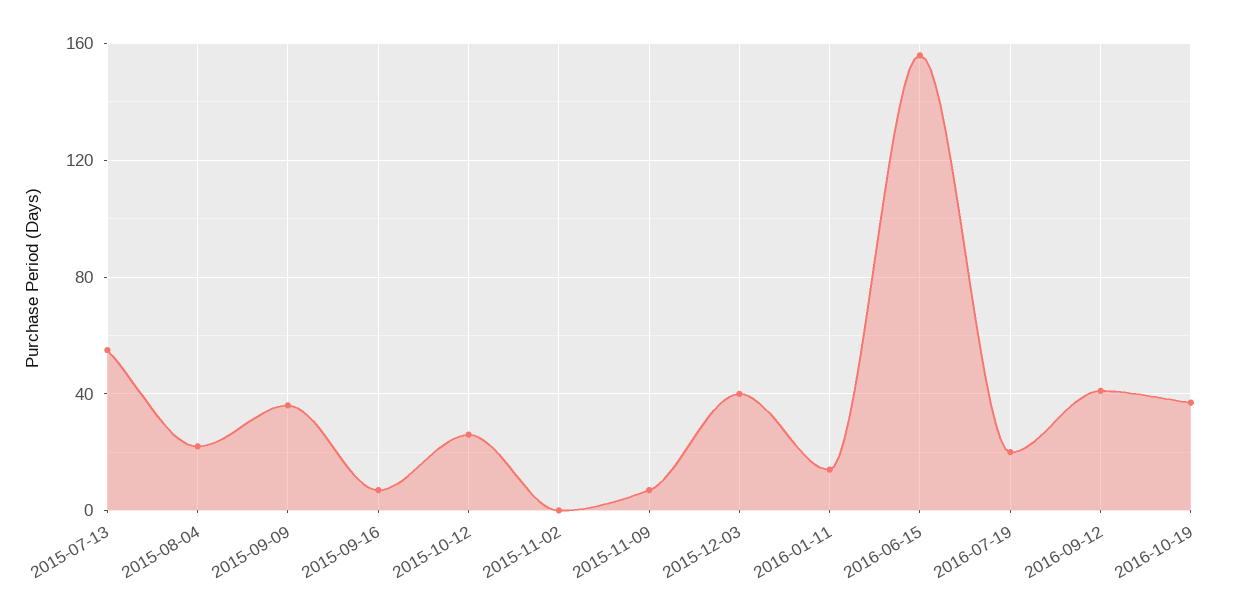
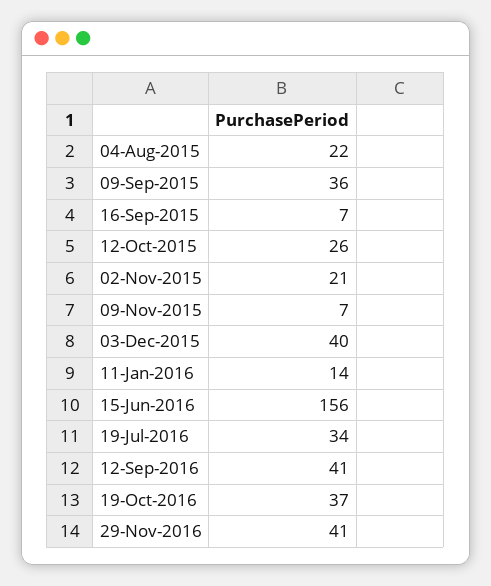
2015-07-13: 55 -> none
2015-11-02: 0 -> 21
2016-07-19: 20 -> 34
29-Nov-2016: none -> 41

